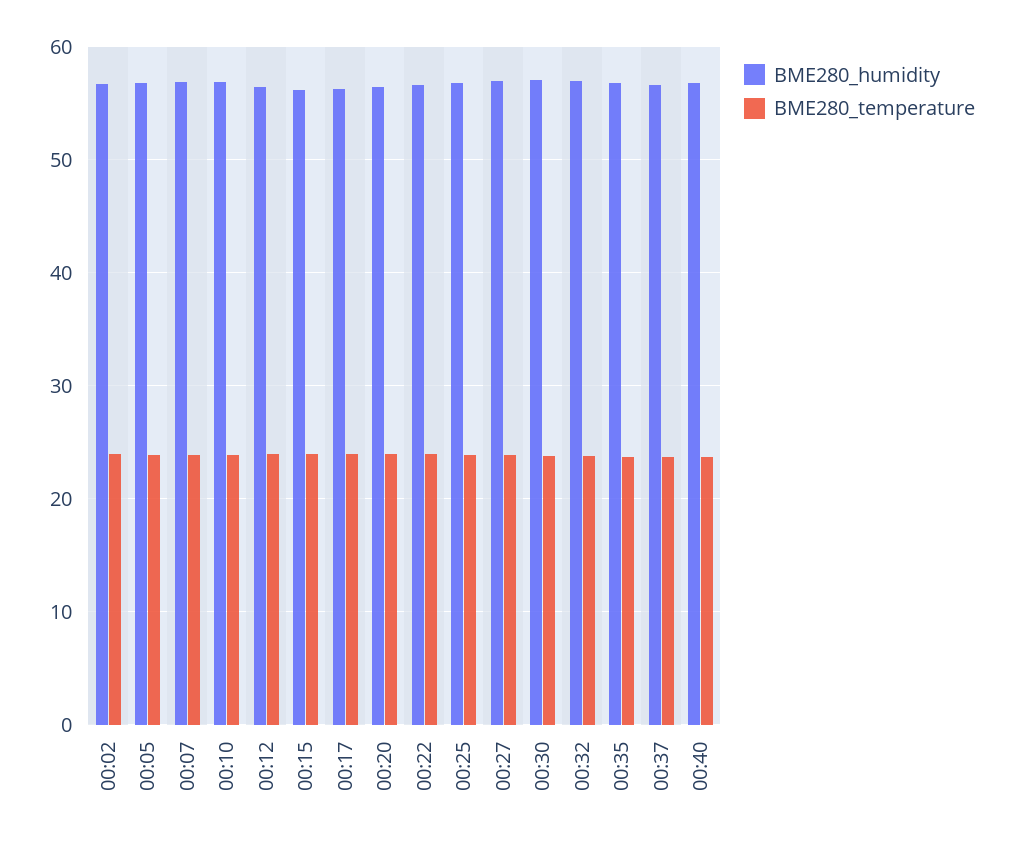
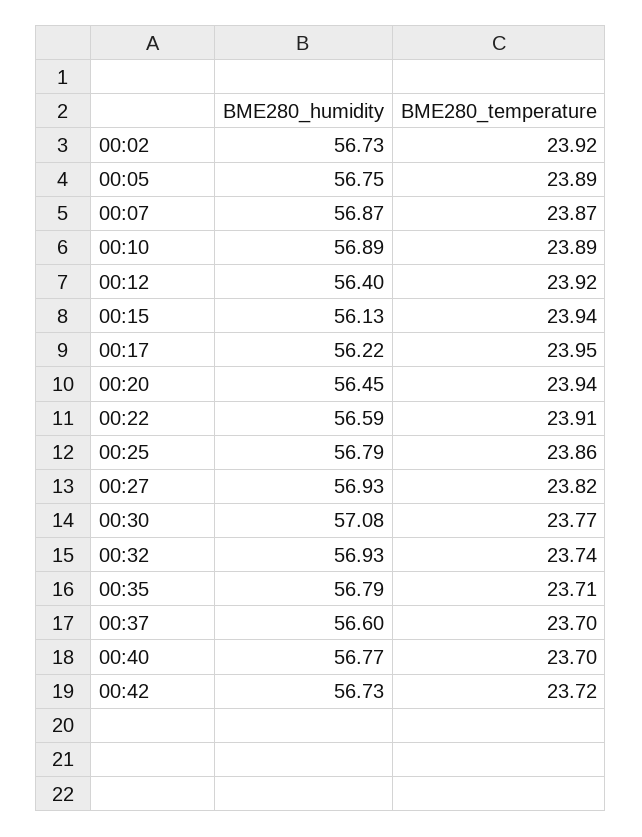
BME280_humidity, 00:42: none -> 56.73
BME280_temperature, 00:42: none -> 23.72

